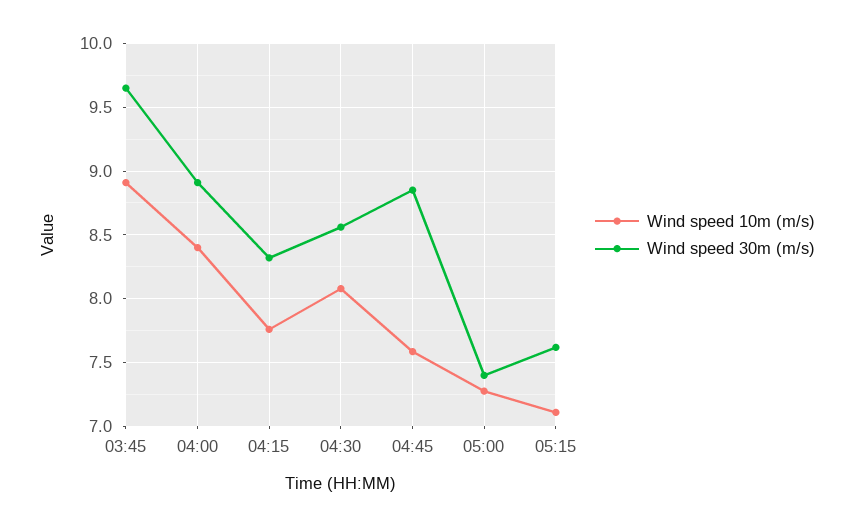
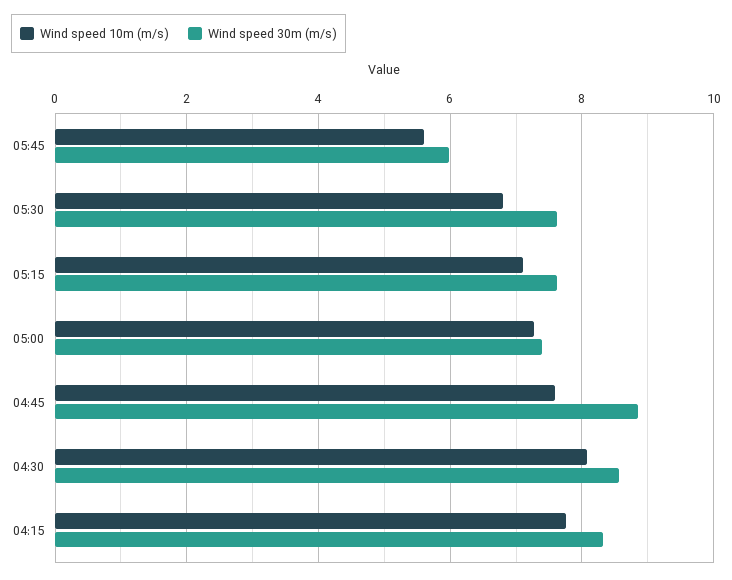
Wind speed 10m (m/s), 03:45: 8.9 -> none
Wind speed 30m (m/s), 03:45: 9.65 -> none
Wind speed 10m (m/s), 04:00: 8.4 -> none
Wind speed 30m (m/s), 04:00: 8.9 -> none
Wind speed 10m (m/s), 05:45: none -> 5.6
Wind speed 30m (m/s), 05:45: none -> 6
Wind speed 10m (m/s), 05:30: none -> 6.8
Wind speed 30m (m/s), 05:30: none -> 7.6

